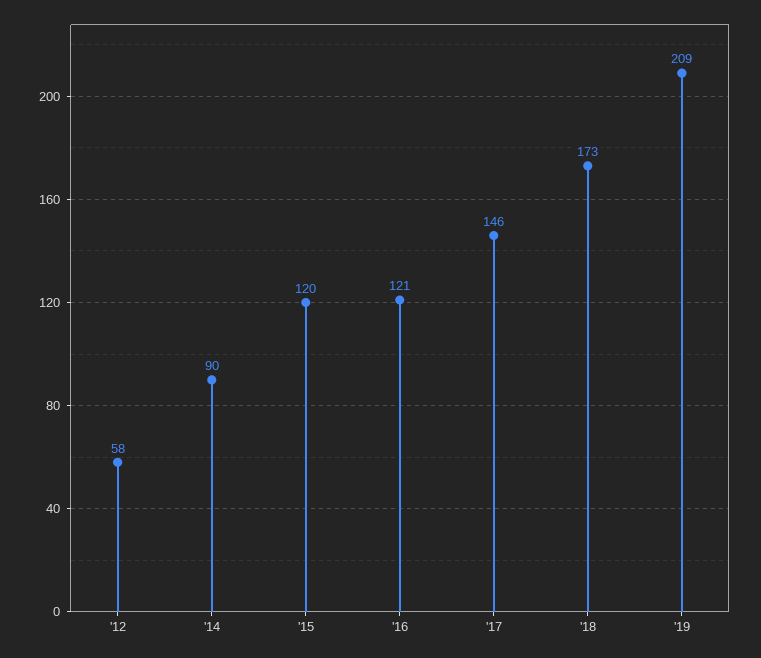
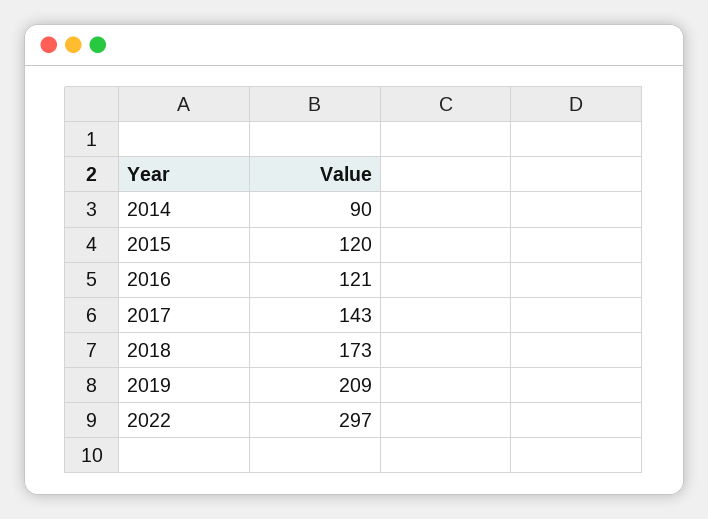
'12: 58 -> none
'17: 146 -> 143
2022: none -> 297

